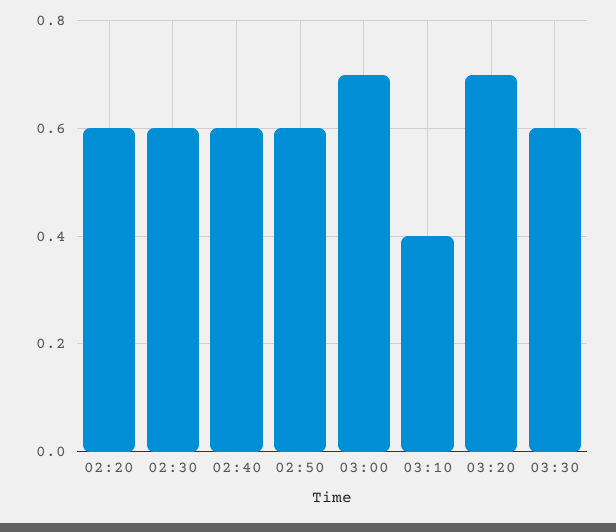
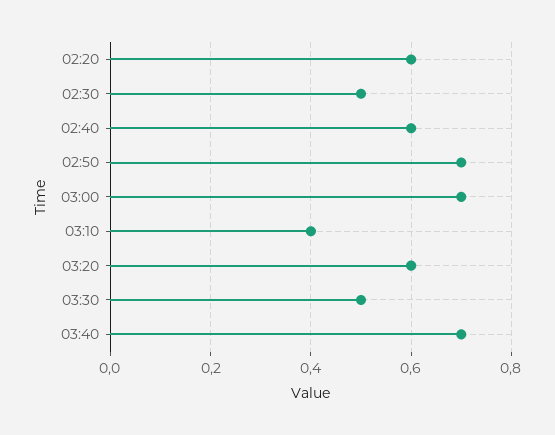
02:30: 0.6 -> 0.5
02:50: 0.6 -> 0.7
03:20: 0.7 -> 0.6
03:30: 0.6 -> 0.5
03:40: none -> 0.7

